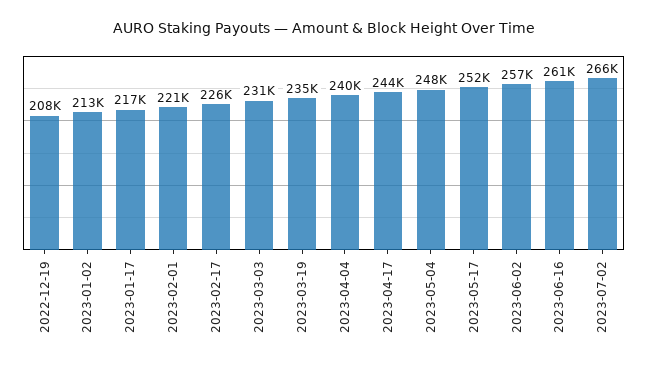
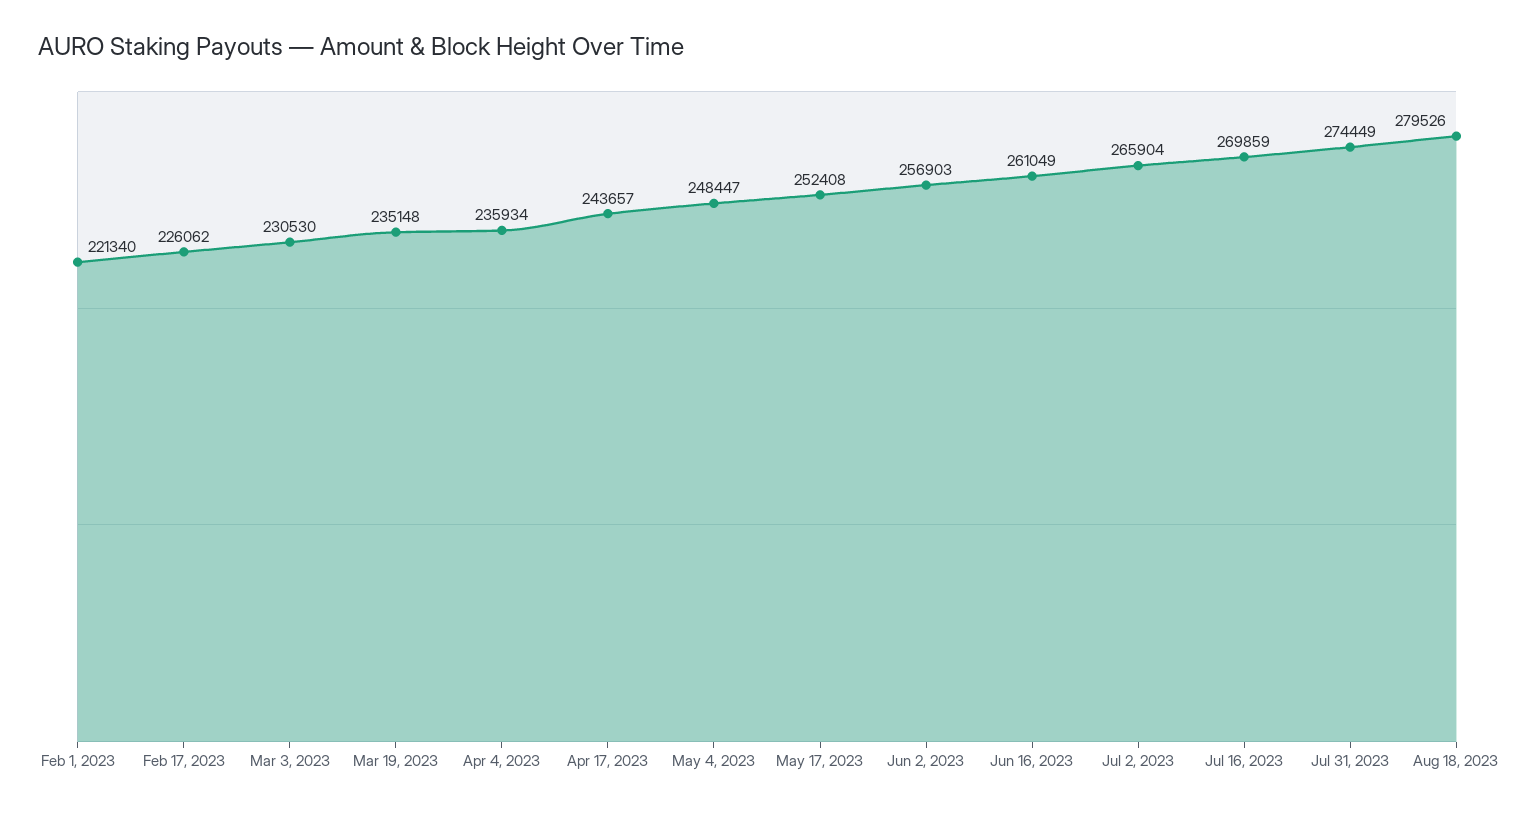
2022-12-19: 208000 -> none
2023-01-02: 213000 -> none
2023-01-17: 217000 -> none
2023-04-04: 240000 -> 235934
Jul 16, 2023: none -> 269859
Jul 31, 2023: none -> 274449
Aug 18, 2023: none -> 279526

